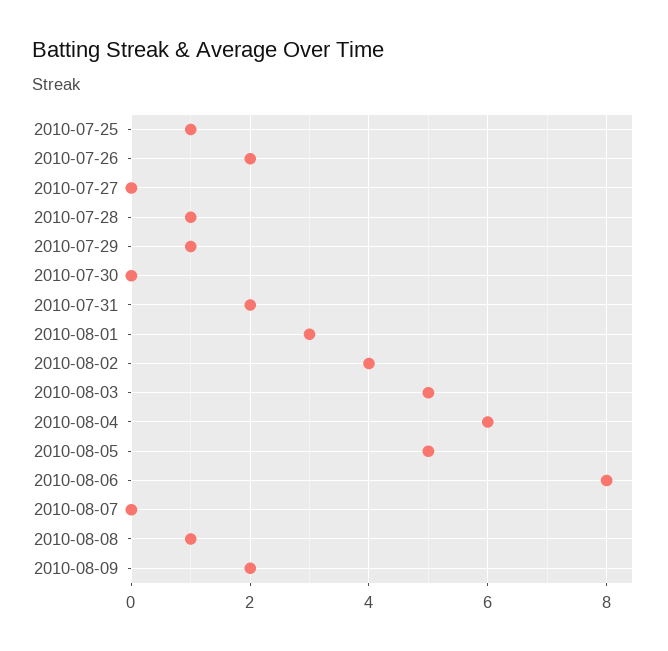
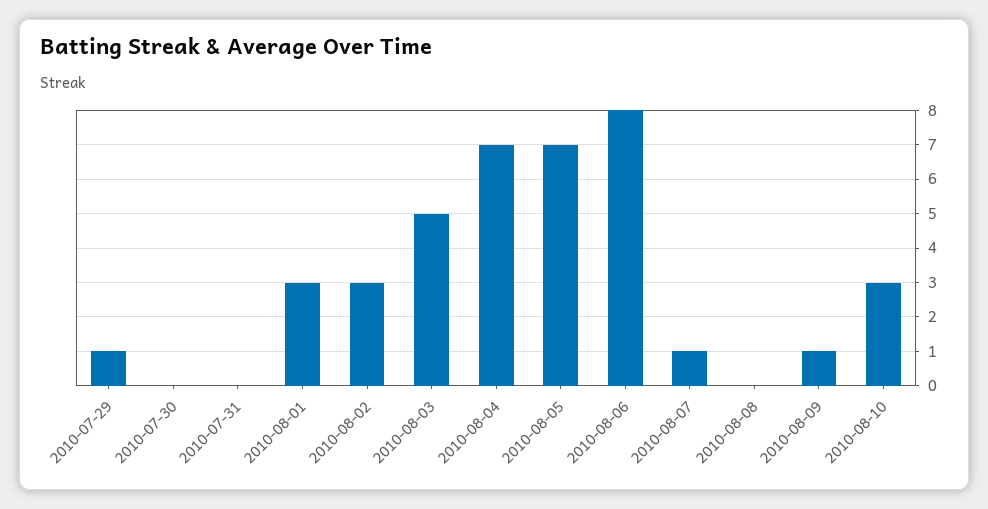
2010-07-25: 1 -> none
2010-07-26: 2 -> none
2010-07-27: 0 -> none
2010-07-28: 1 -> none
2010-07-31: 2 -> 0
2010-08-02: 4 -> 3
2010-08-04: 6 -> 7
2010-08-05: 5 -> 7
2010-08-07: 0 -> 1
2010-08-08: 1 -> 0
2010-08-09: 2 -> 1
2010-08-10: none -> 3

